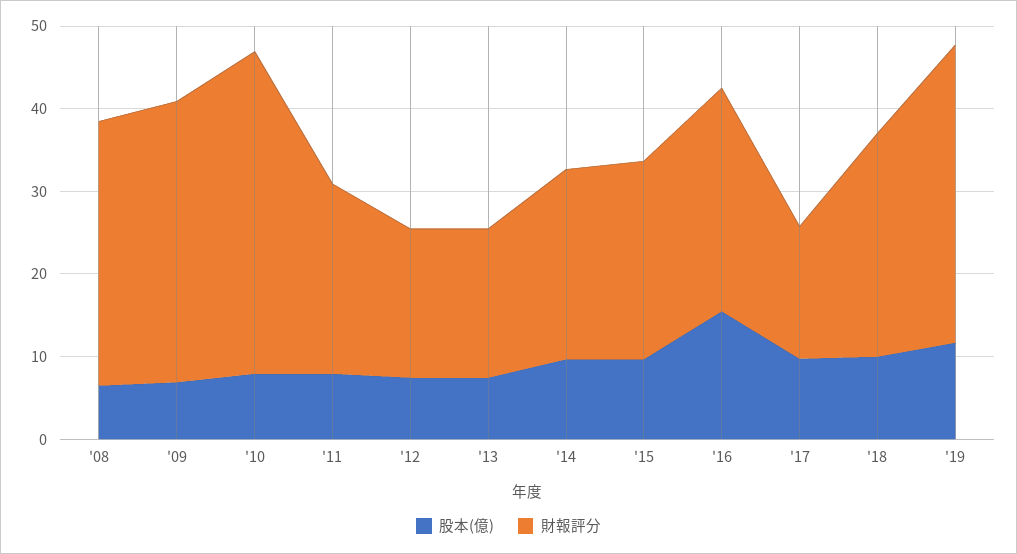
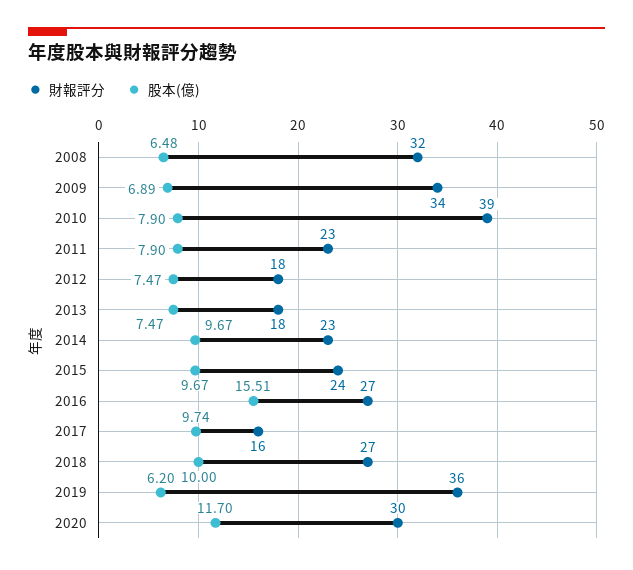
股本(億), '19: 12 -> 6.2
財報評分, 2020: none -> 30
股本(億), 2020: none -> 11.7

